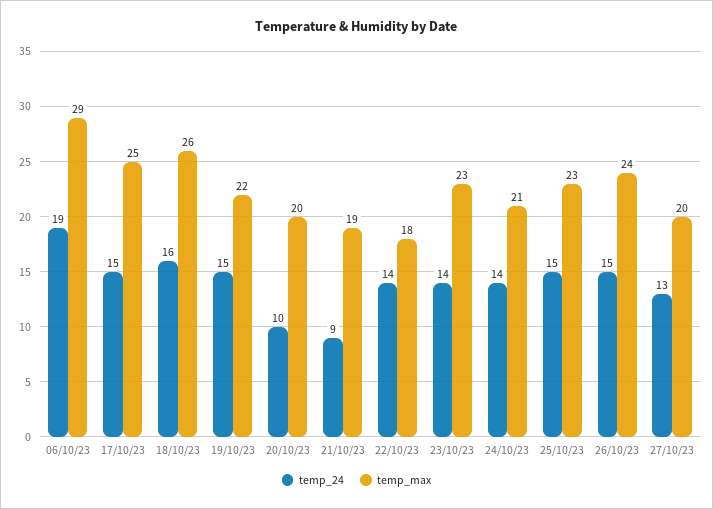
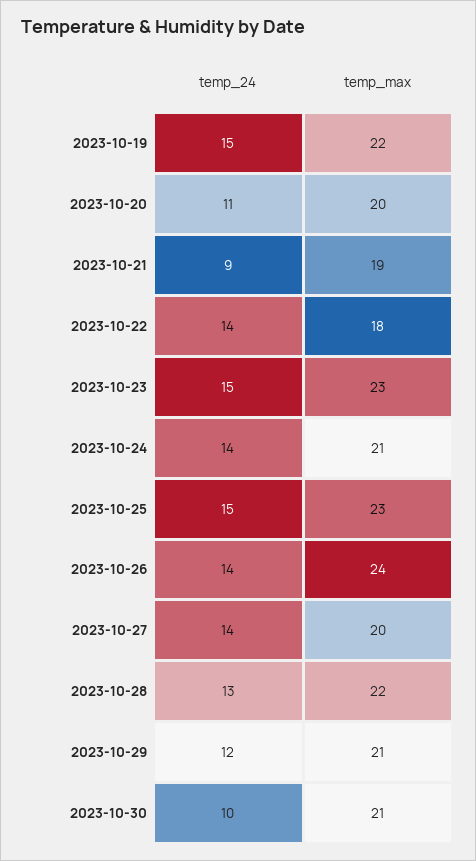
temp_24, 06/10/23: 19 -> none
temp_max, 06/10/23: 29 -> none
temp_24, 17/10/23: 15 -> none
temp_max, 17/10/23: 25 -> none
temp_24, 18/10/23: 16 -> none
temp_max, 18/10/23: 26 -> none
temp_24, 20/10/23: 10 -> 11
temp_24, 23/10/23: 14 -> 15
temp_24, 26/10/23: 15 -> 14
temp_24, 27/10/23: 13 -> 14
temp_24, 2023-10-28: none -> 13
temp_max, 2023-10-28: none -> 22
temp_24, 2023-10-29: none -> 12
temp_max, 2023-10-29: none -> 21
temp_24, 2023-10-30: none -> 10
temp_max, 2023-10-30: none -> 21

